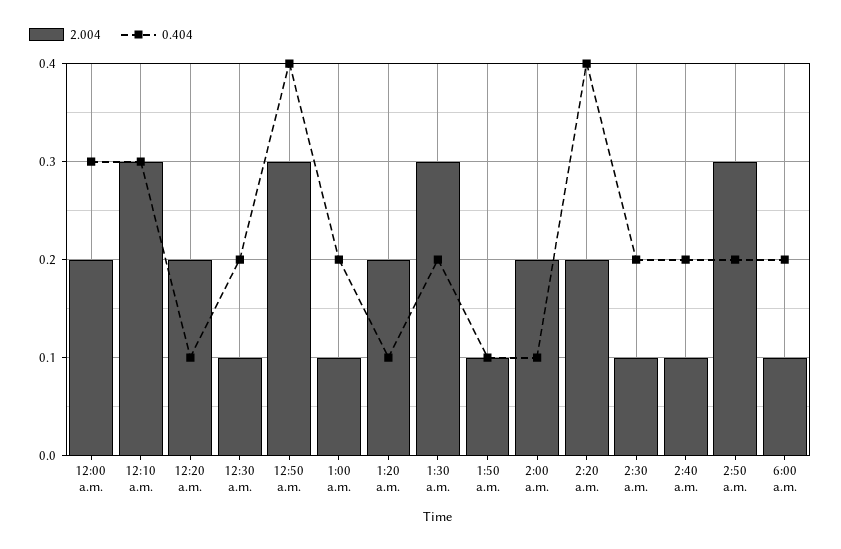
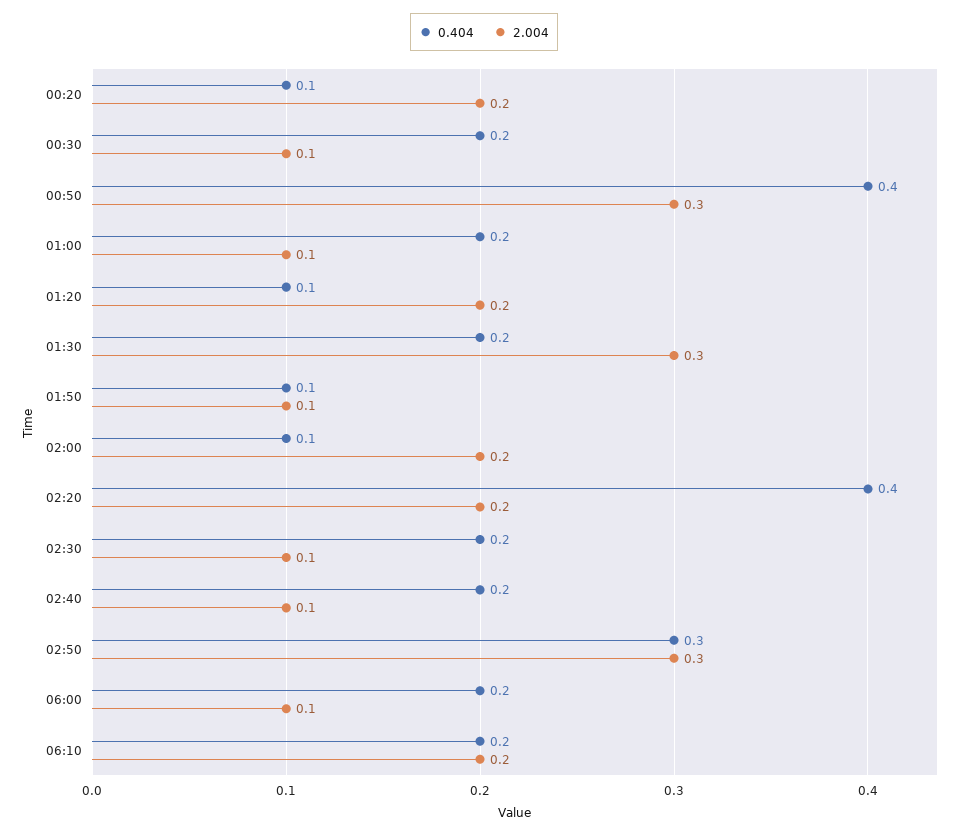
2.004, 12:00 a.m.: 0.2 -> none
0.404, 12:00 a.m.: 0.3 -> none
2.004, 12:10 a.m.: 0.3 -> none
0.404, 12:10 a.m.: 0.3 -> none
0.404, 2:50 a.m.: 0.2 -> 0.3
0.404, 06:10: none -> 0.2
2.004, 06:10: none -> 0.2

